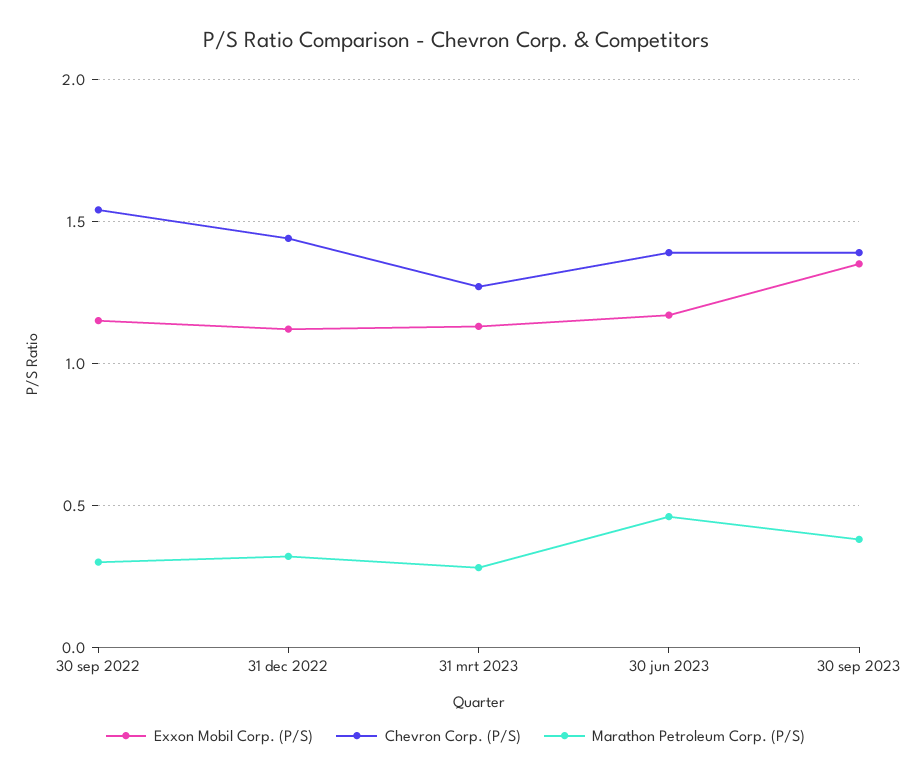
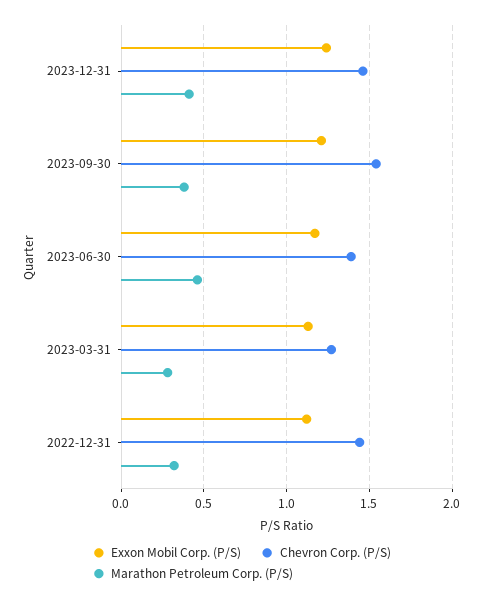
Exxon Mobil Corp. (P/S), 30 sep 2022: 1.15 -> none
Chevron Corp. (P/S), 30 sep 2022: 1.55 -> none
Marathon Petroleum Corp. (P/S), 30 sep 2022: 0.3 -> none
Exxon Mobil Corp. (P/S), 30 sep 2023: 1.35 -> 1.2
Chevron Corp. (P/S), 30 sep 2023: 1.4 -> 1.55
Exxon Mobil Corp. (P/S), 2023-12-31: none -> 1.25
Chevron Corp. (P/S), 2023-12-31: none -> 1.45
Marathon Petroleum Corp. (P/S), 2023-12-31: none -> 0.4

